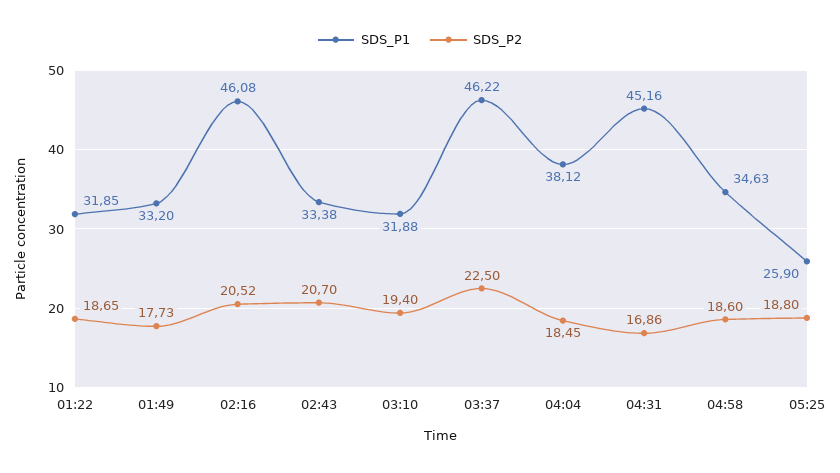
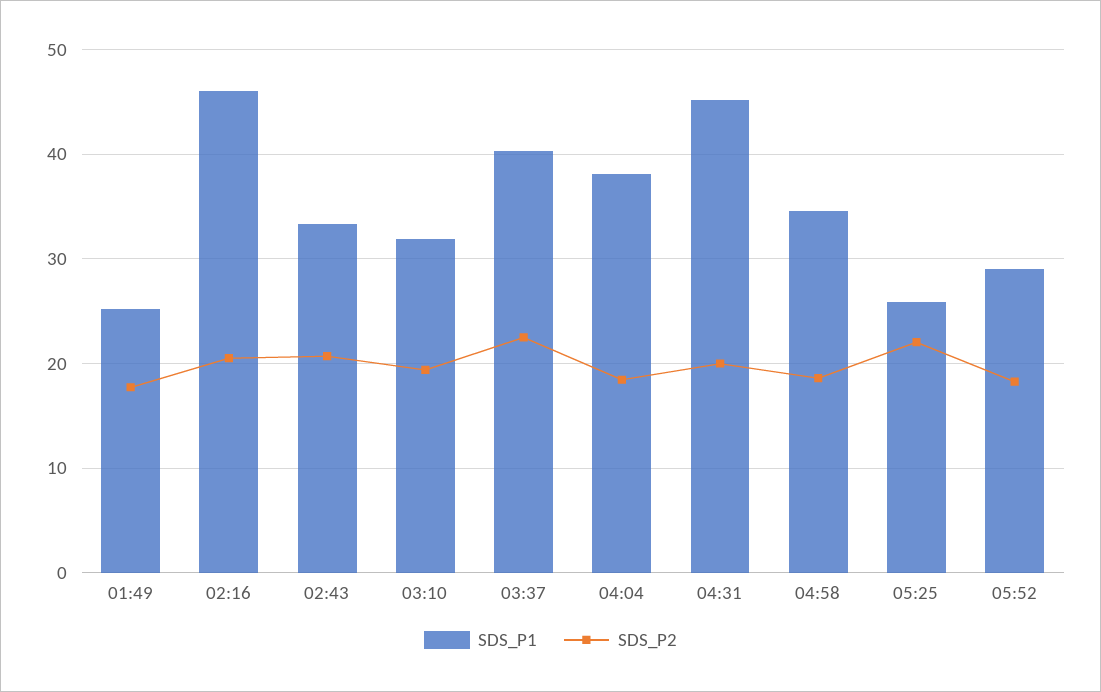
SDS_P1, 01:22: 31.85 -> none
SDS_P2, 01:22: 18.65 -> none
SDS_P1, 01:49: 33.2 -> 25
SDS_P1, 03:37: 46.22 -> 40
SDS_P2, 04:31: 16.86 -> 20
SDS_P2, 05:25: 18.8 -> 22
SDS_P1, 05:52: none -> 29
SDS_P2, 05:52: none -> 18

